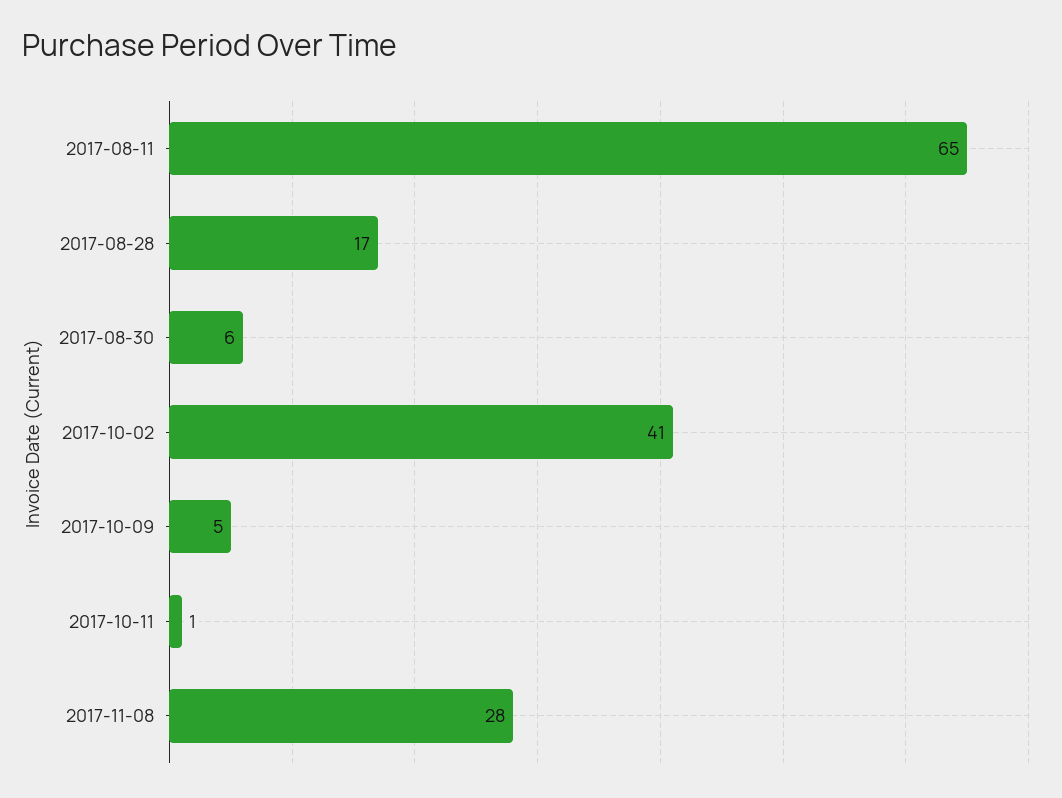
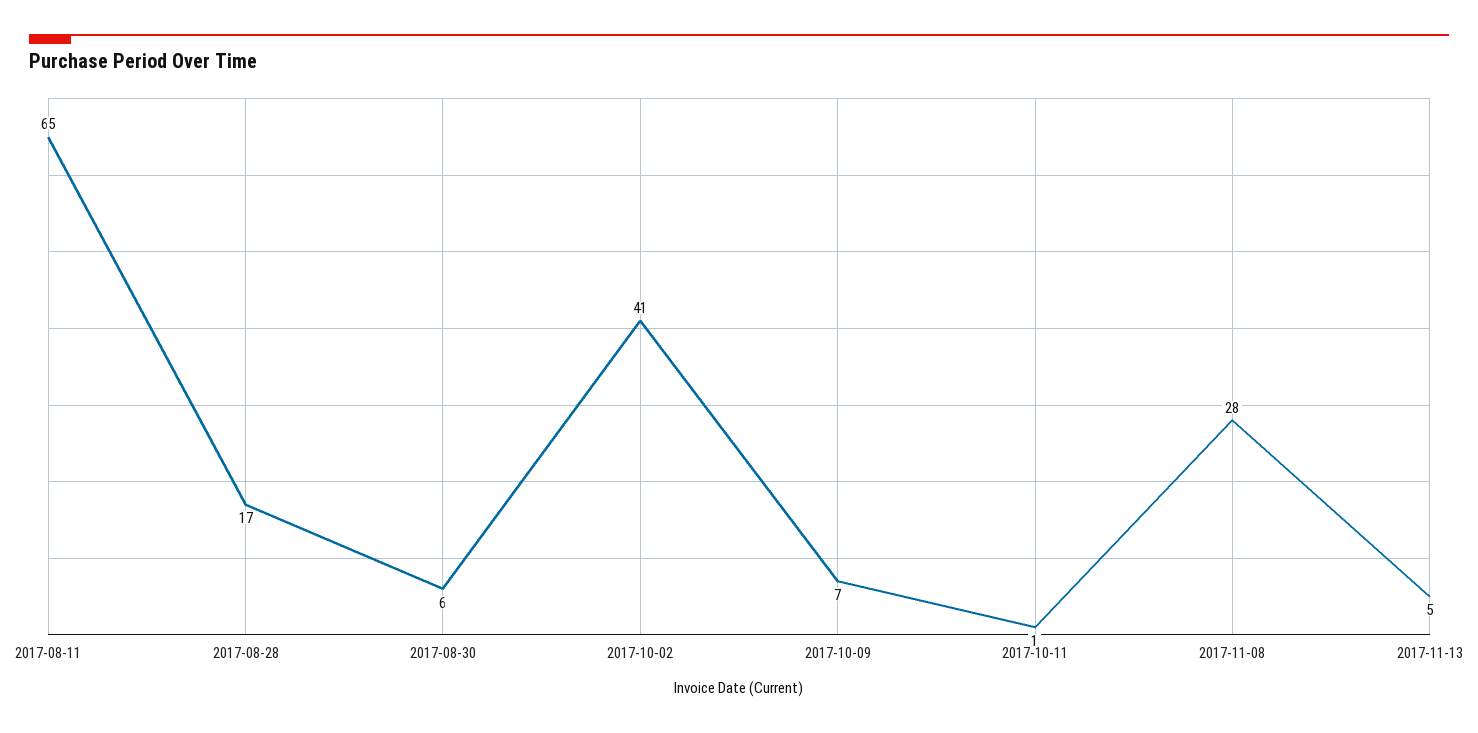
2017-10-09: 5 -> 7
2017-11-13: none -> 5

